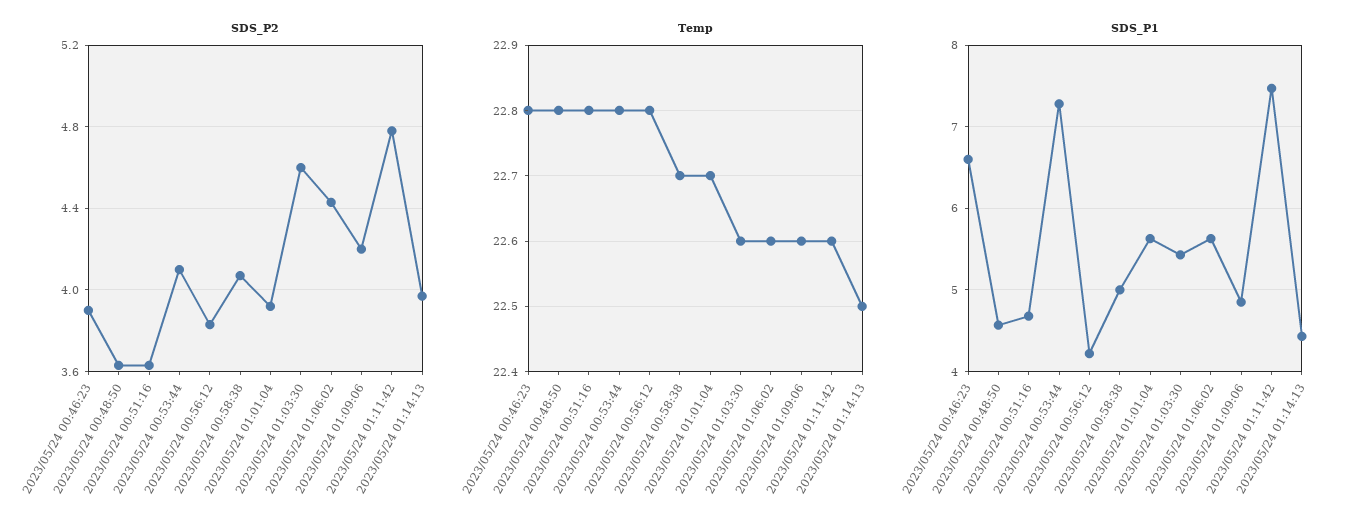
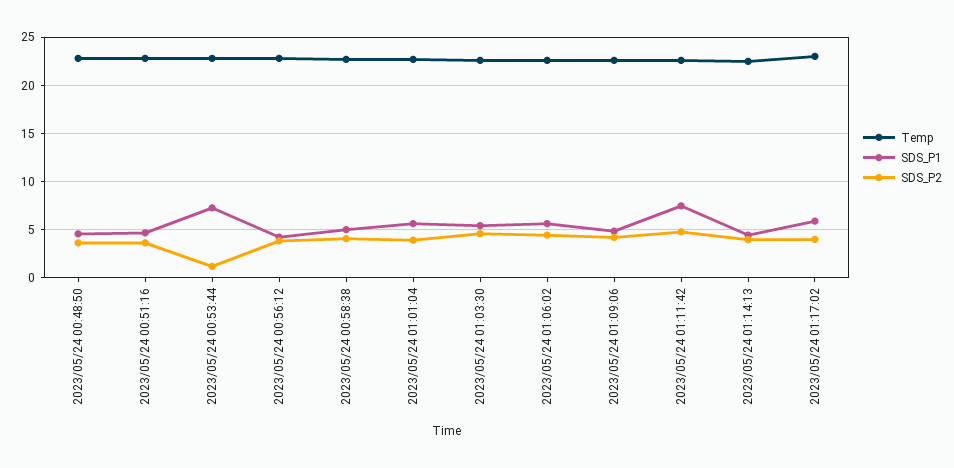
SDS_P2, 2023/05/24 00:46:23: 3.9 -> none
SDS_P2, 2023/05/24 00:53:44: 4.1 -> 1
Temp, 2023/05/24 00:46:23: 22.8 -> none
SDS_P1, 2023/05/24 00:46:23: 6.6 -> none
Temp, 2023/05/24 01:17:02: none -> 23
SDS_P1, 2023/05/24 01:17:02: none -> 6
SDS_P2, 2023/05/24 01:17:02: none -> 4

